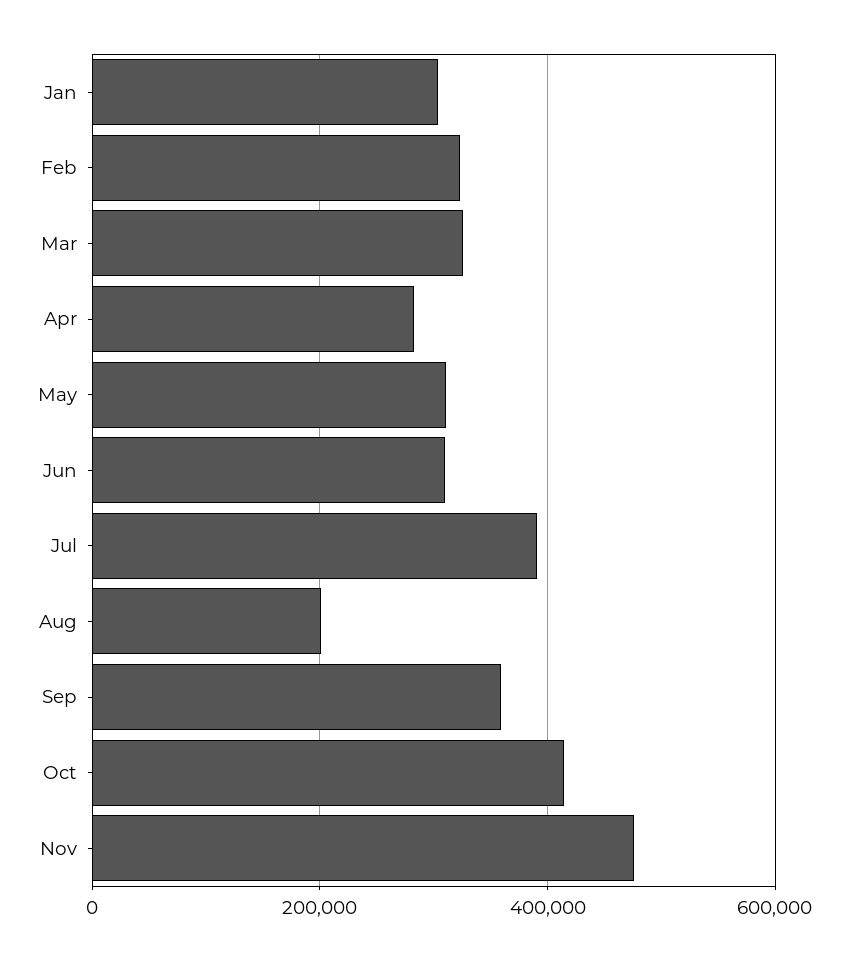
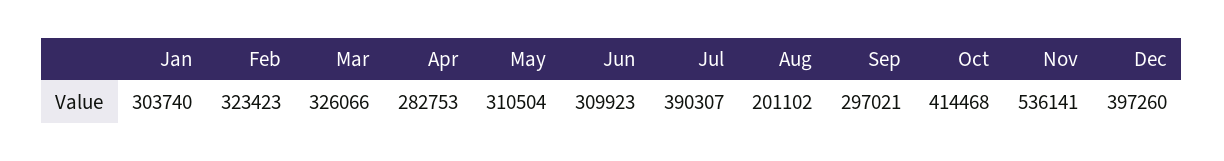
Sep: 360000 -> 297021
Nov: 480000 -> 536141
Dec: none -> 397260

